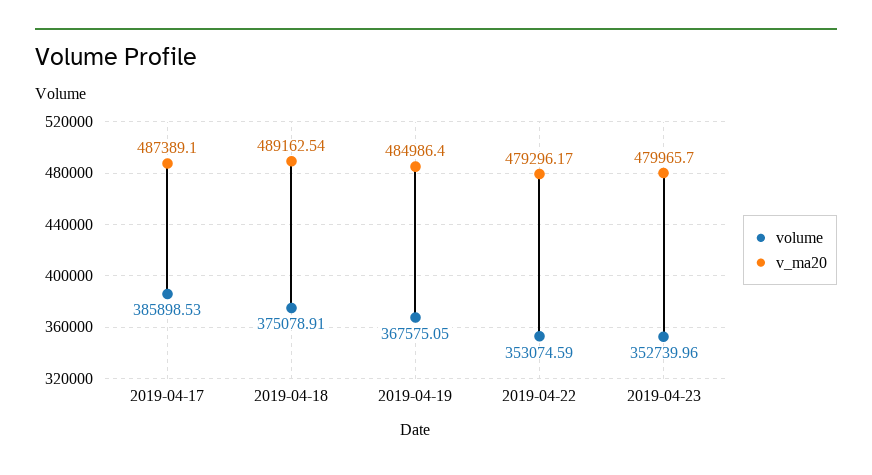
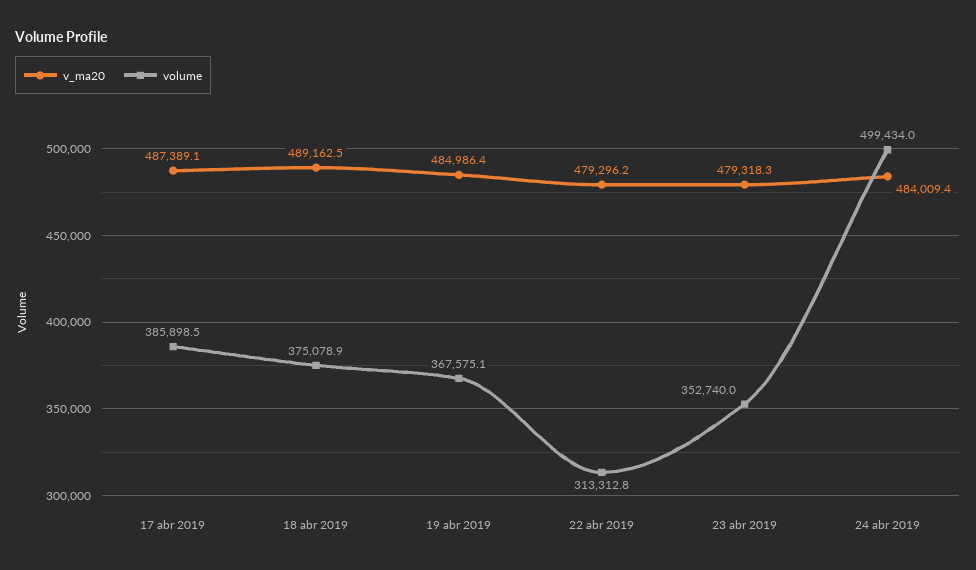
volume, 2019-04-22: 353074.59 -> 313312.8
v_ma20, 2019-04-23: 479965.7 -> 479318.3
v_ma20, 24 abr 2019: none -> 484009.4
volume, 24 abr 2019: none -> 499434

